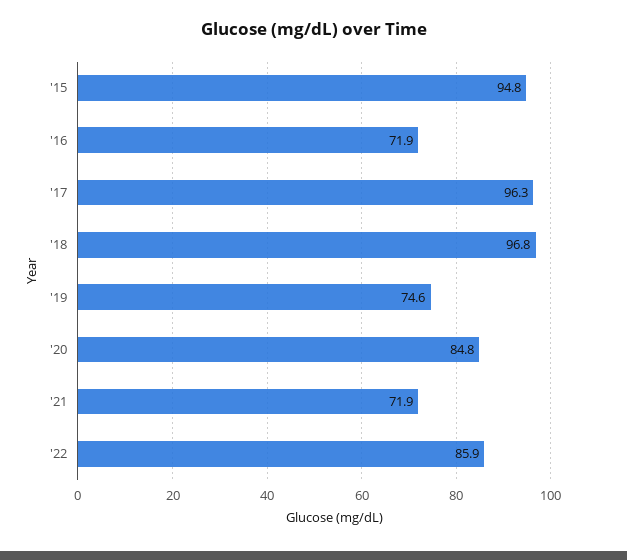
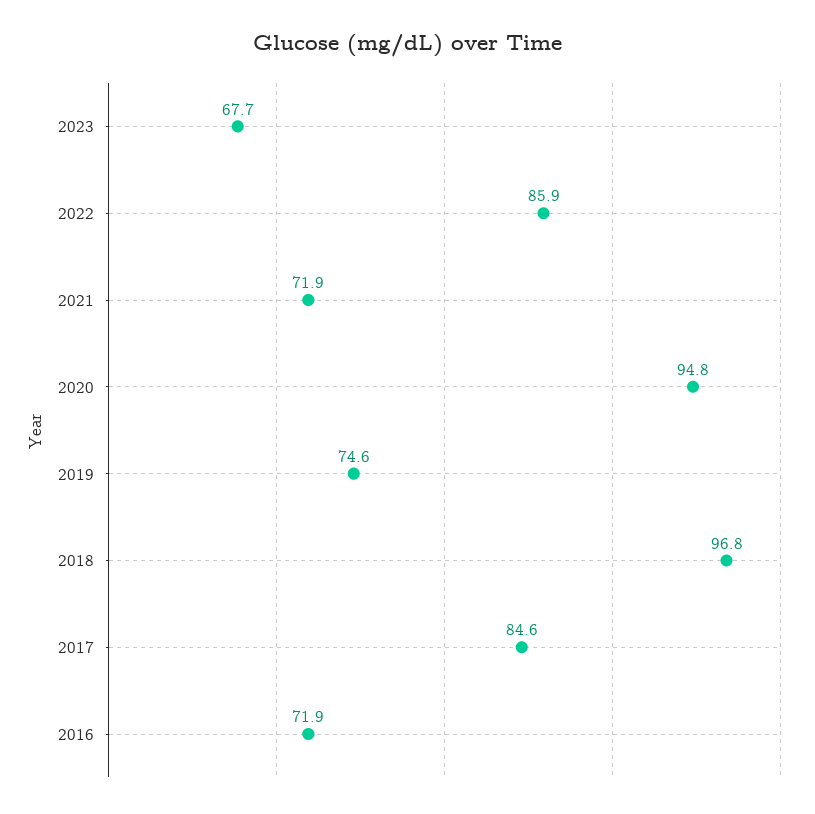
'15: 94.8 -> none
'17: 96.3 -> 84.6
'20: 84.8 -> 94.8
2023: none -> 67.7

